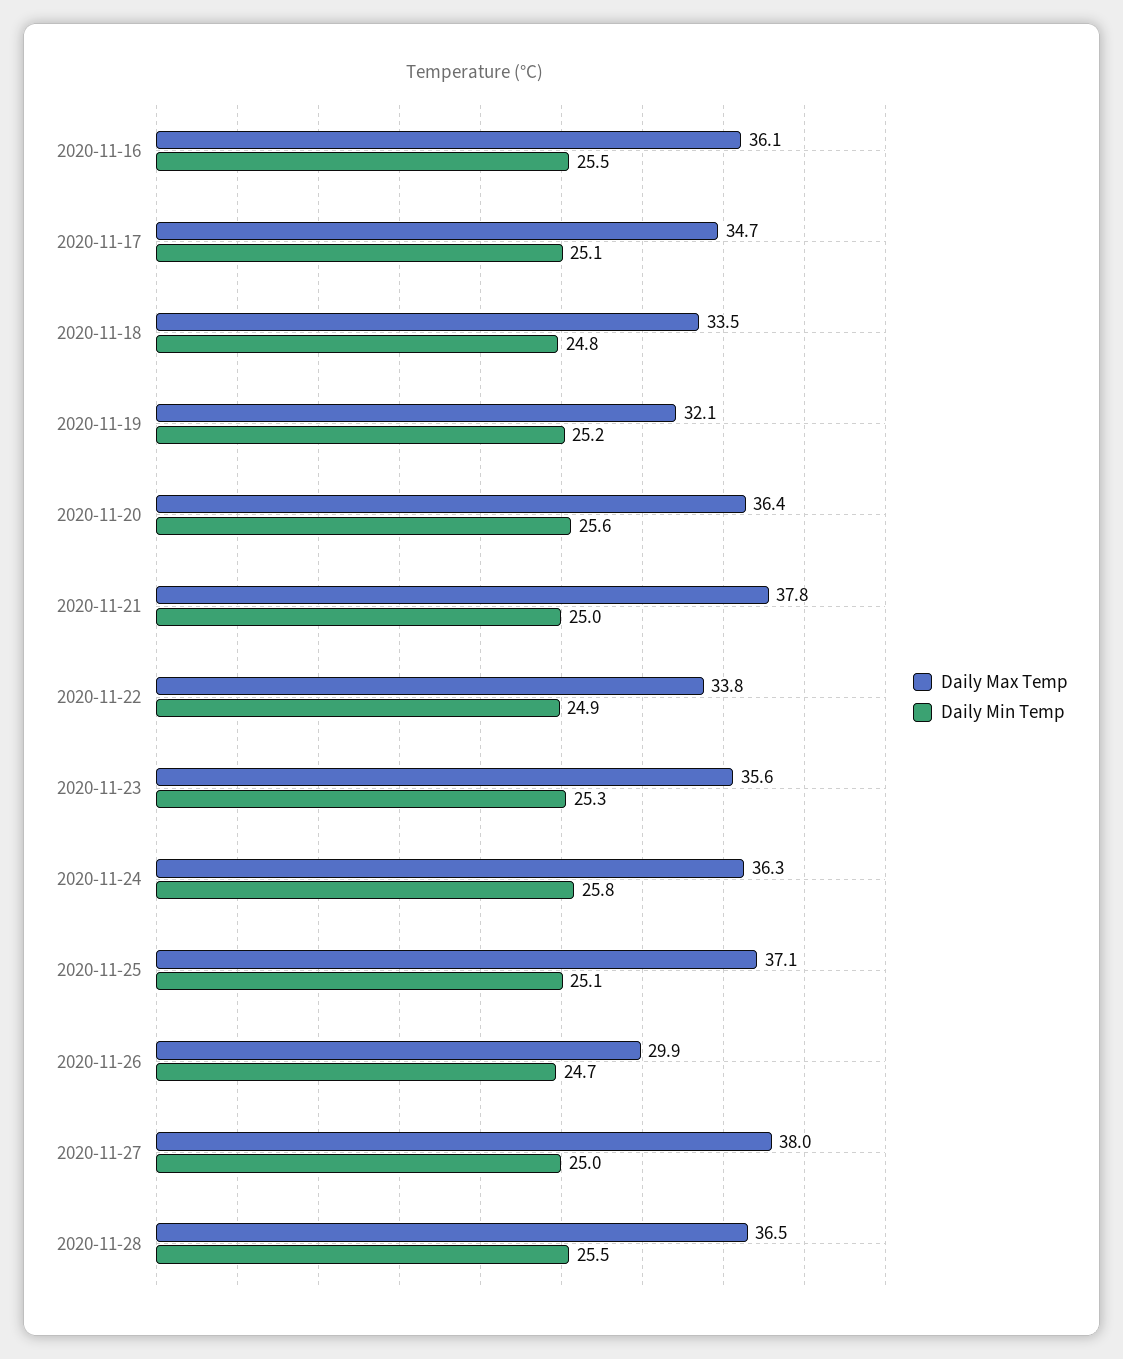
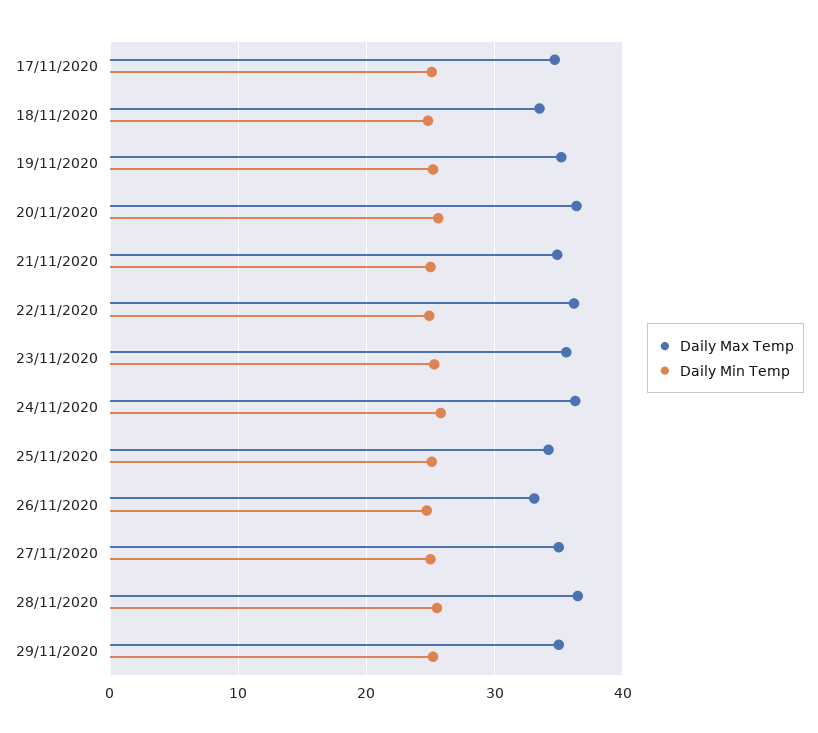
Daily Max Temp, 2020-11-16: 36.1 -> none
Daily Min Temp, 2020-11-16: 25.5 -> none
Daily Max Temp, 2020-11-19: 32.1 -> 35
Daily Max Temp, 2020-11-21: 37.8 -> 35
Daily Max Temp, 2020-11-22: 33.8 -> 36
Daily Max Temp, 2020-11-25: 37.1 -> 34
Daily Max Temp, 2020-11-26: 29.9 -> 33
Daily Max Temp, 2020-11-27: 38 -> 35
Daily Max Temp, 29/11/2020: none -> 35
Daily Min Temp, 29/11/2020: none -> 25

